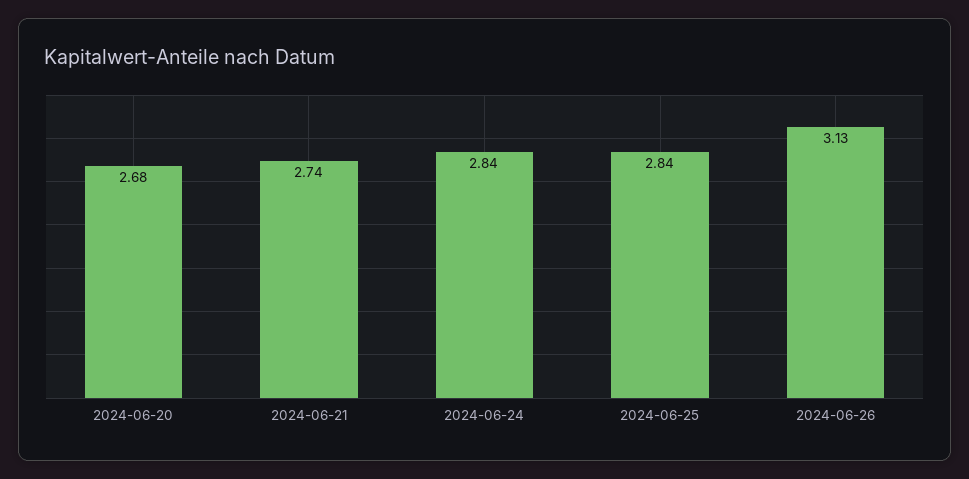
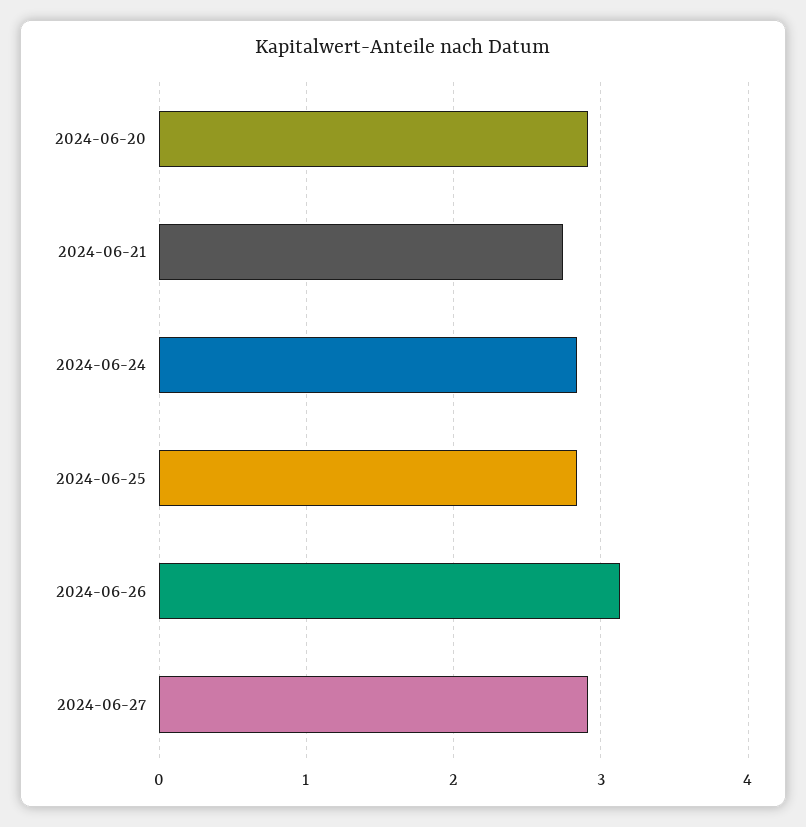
2024-06-20: 2.68 -> 2.9
2024-06-27: none -> 2.9

